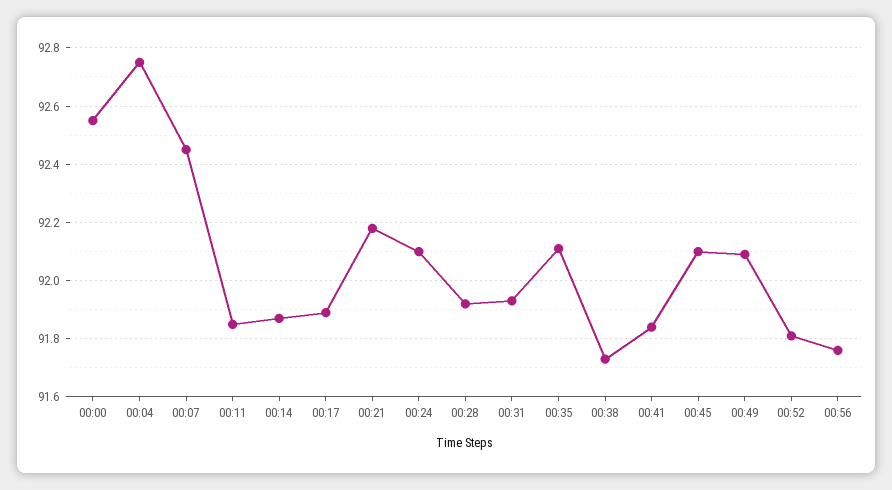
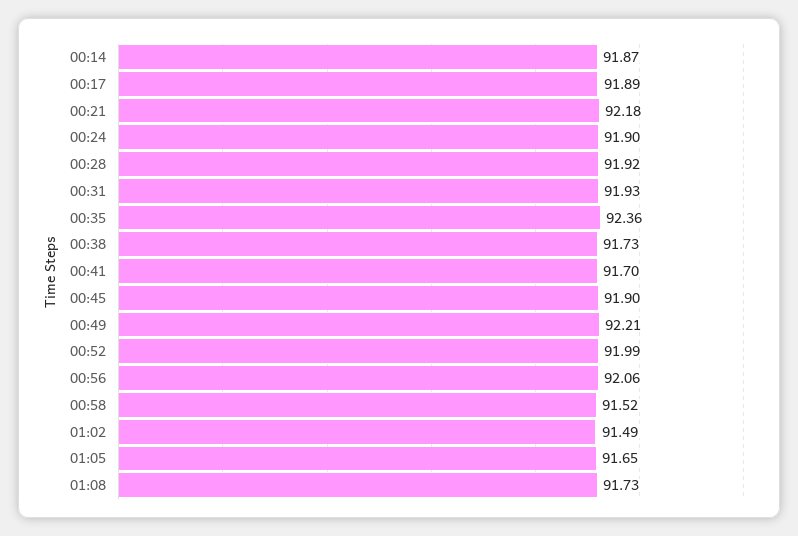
00:00: 92.55 -> none
00:04: 92.75 -> none
00:07: 92.45 -> none
00:11: 91.85 -> none
00:24: 92.1 -> 91.9
00:35: 92.1 -> 92.36
00:41: 91.85 -> 91.7
00:45: 92.1 -> 91.9
00:49: 92.1 -> 92.21
00:52: 91.8 -> 91.99
00:56: 91.75 -> 92.06
00:58: none -> 91.52
01:02: none -> 91.49
01:05: none -> 91.65
01:08: none -> 91.73

